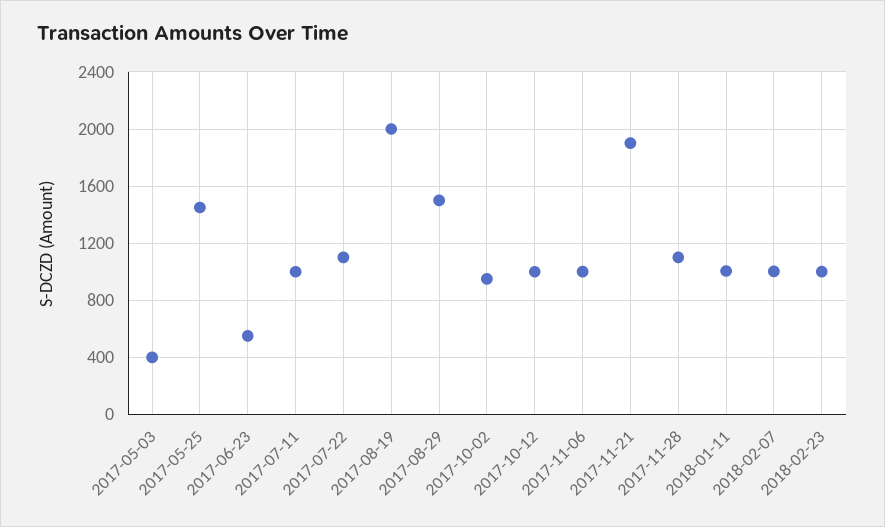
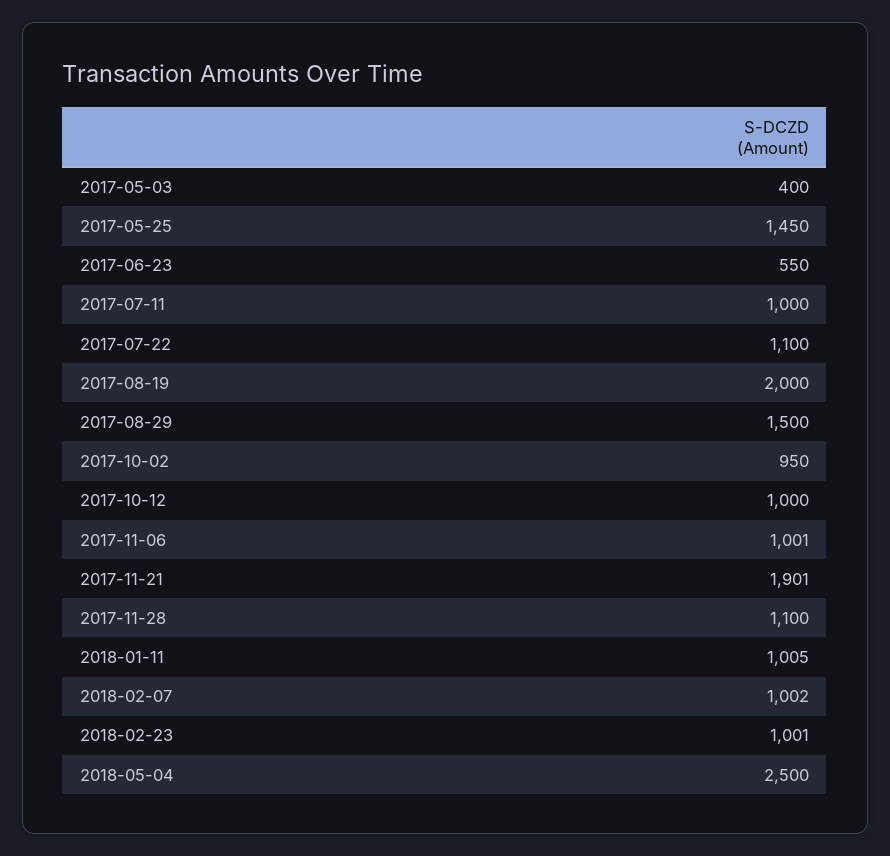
2018-05-04: none -> 2500

